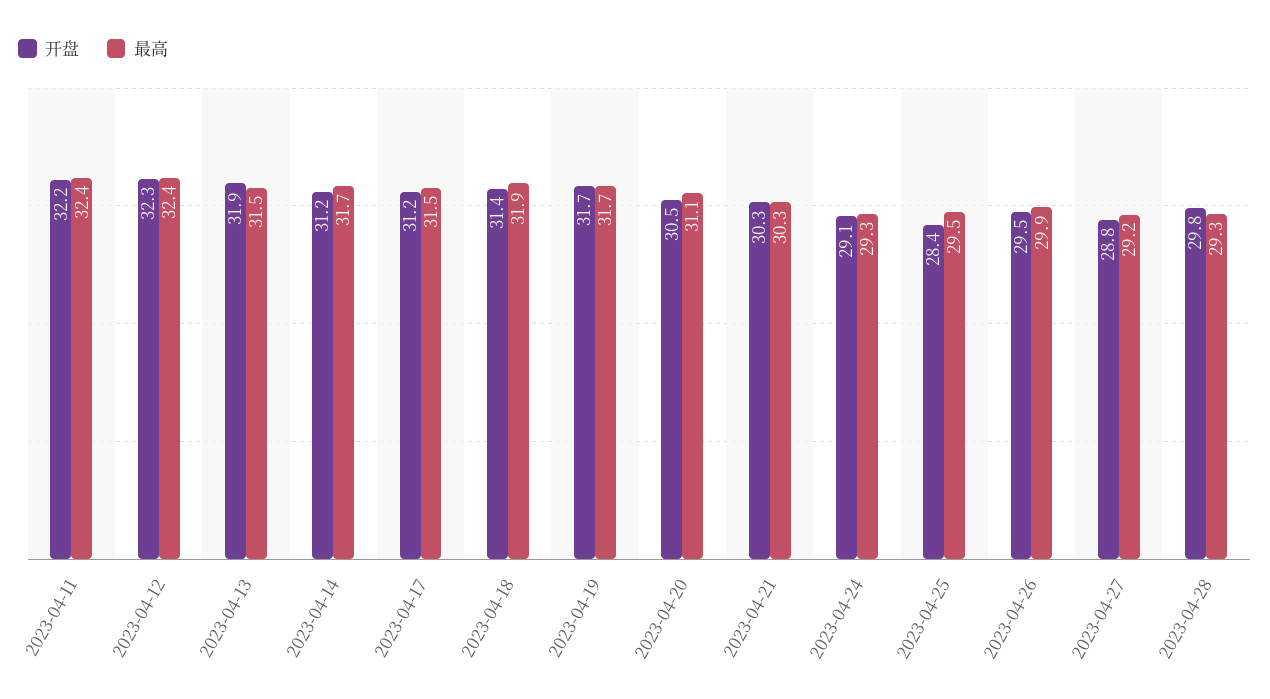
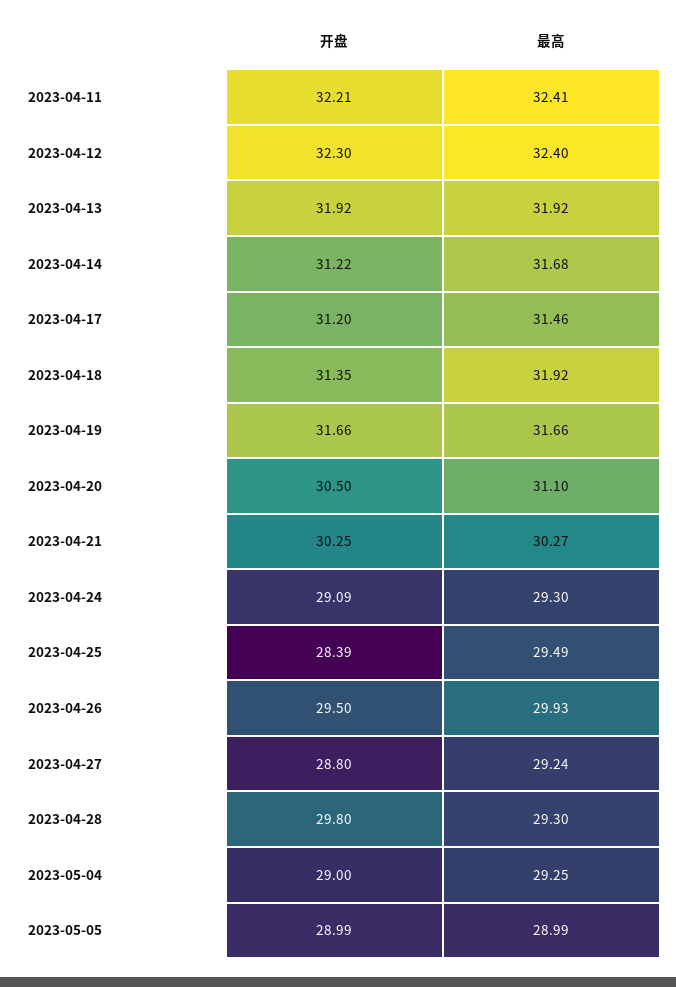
最高, 2023-04-13: 31.5 -> 31.92
开盘, 2023-05-04: none -> 29
最高, 2023-05-04: none -> 29.25
开盘, 2023-05-05: none -> 28.99
最高, 2023-05-05: none -> 28.99

